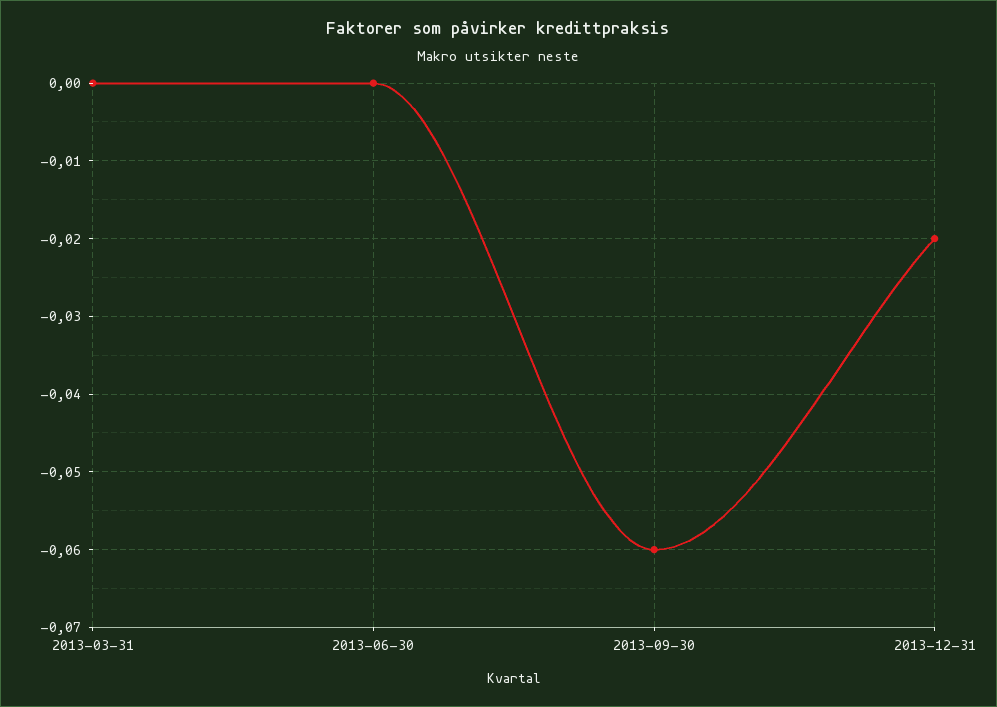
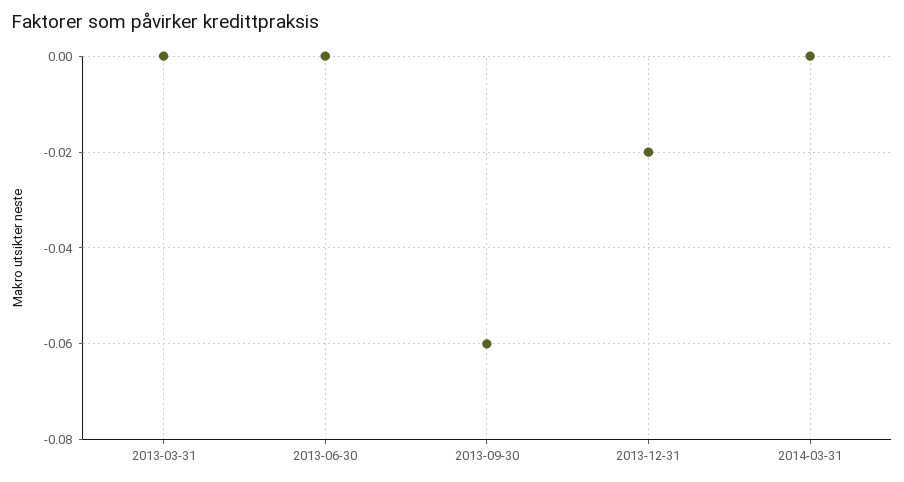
2014-03-31: none -> 0

